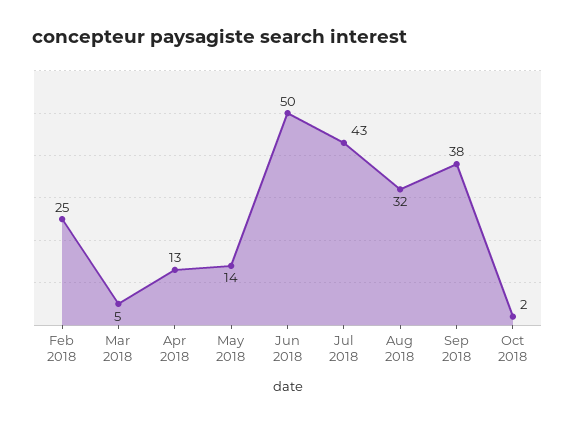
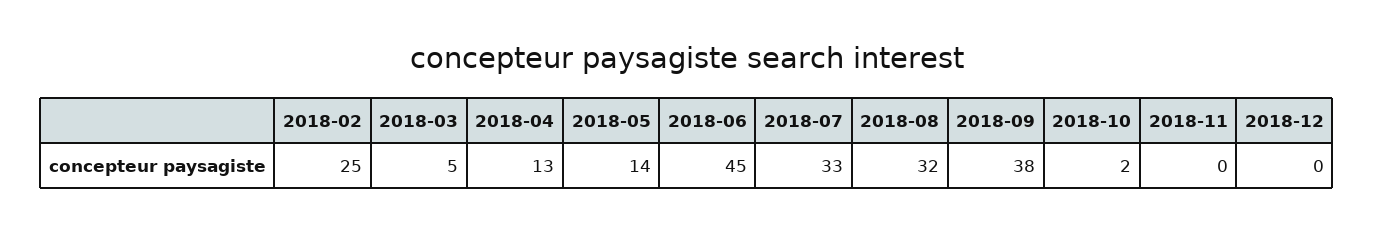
Jun 2018: 50 -> 45
Jul 2018: 43 -> 33
2018-11: none -> 0
2018-12: none -> 0

